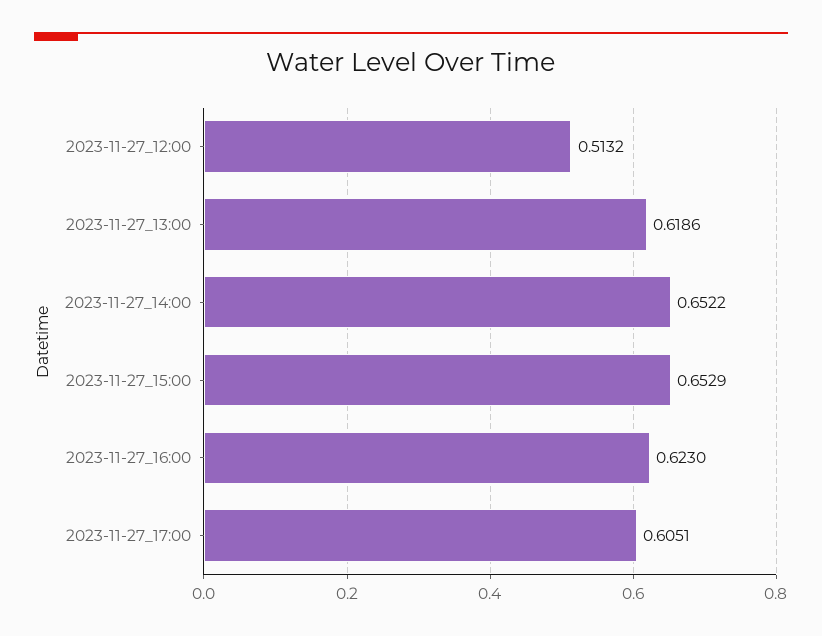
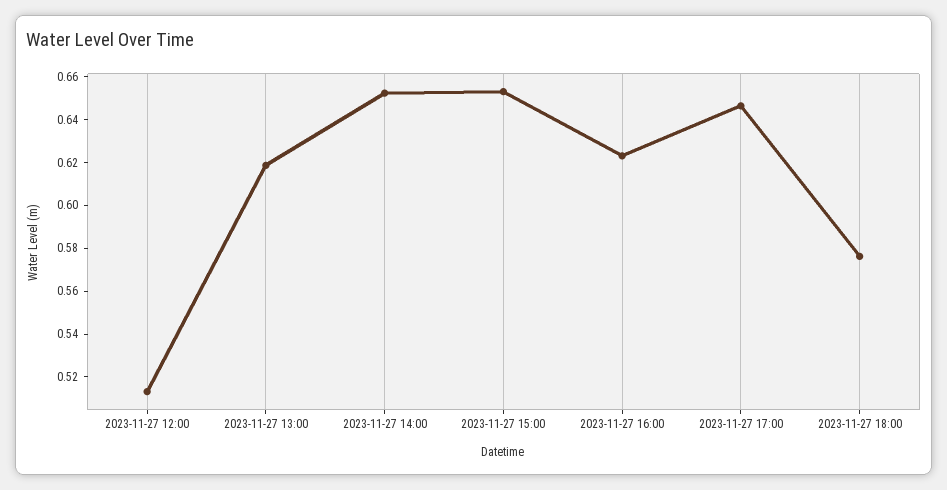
2023-11-27_17:00: 0.6051 -> 0.645
2023-11-27 18:00: none -> 0.575

